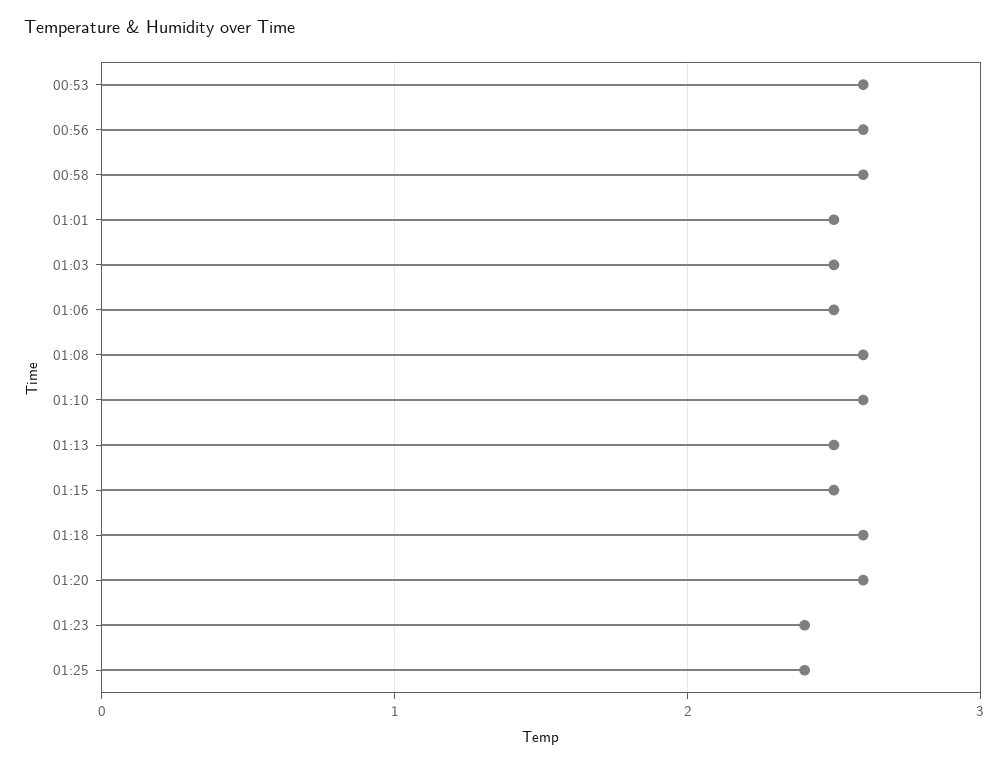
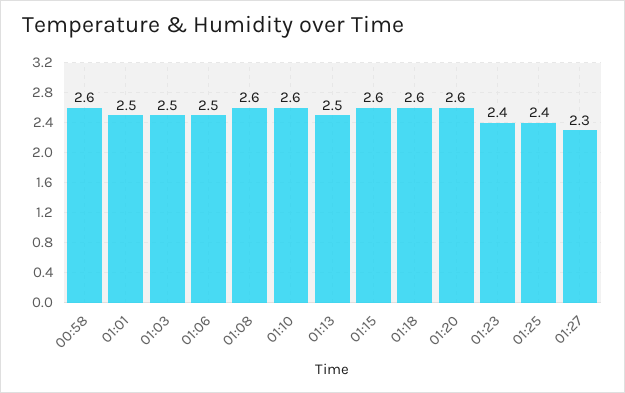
00:53: 2.6 -> none
00:56: 2.6 -> none
01:15: 2.5 -> 2.6
01:27: none -> 2.3

